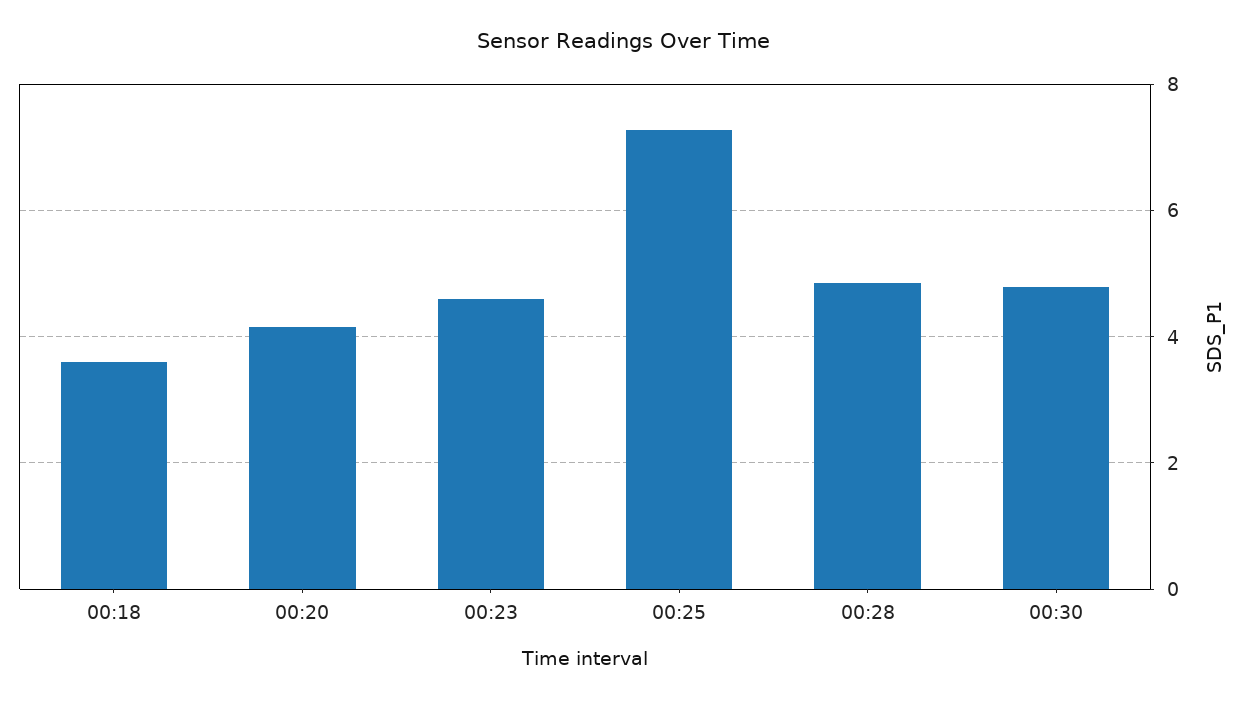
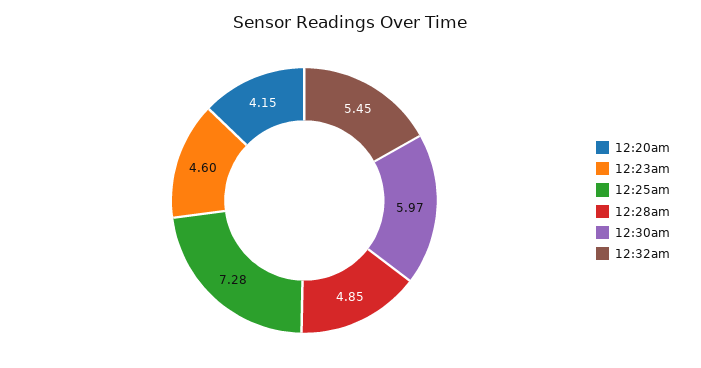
00:18: 3.6 -> none
00:30: 4.8 -> 5.97
12:32am: none -> 5.45

